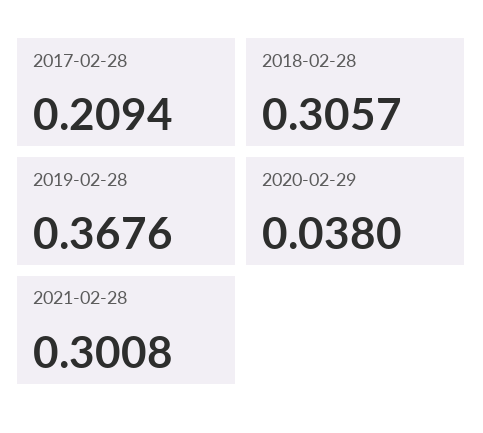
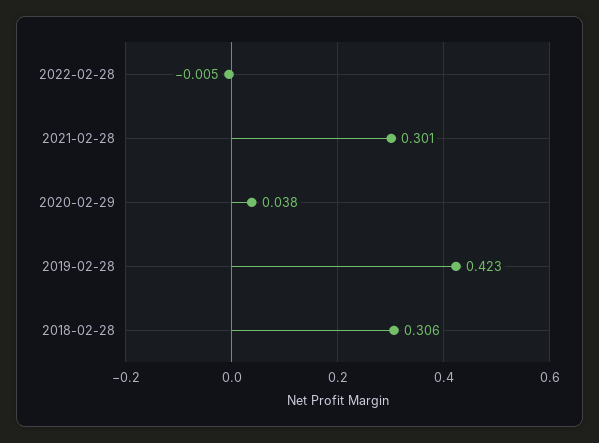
2017-02-28: 0.2094 -> none
2019-02-28: 0.3676 -> 0.423
2022-02-28: none -> -0.005

